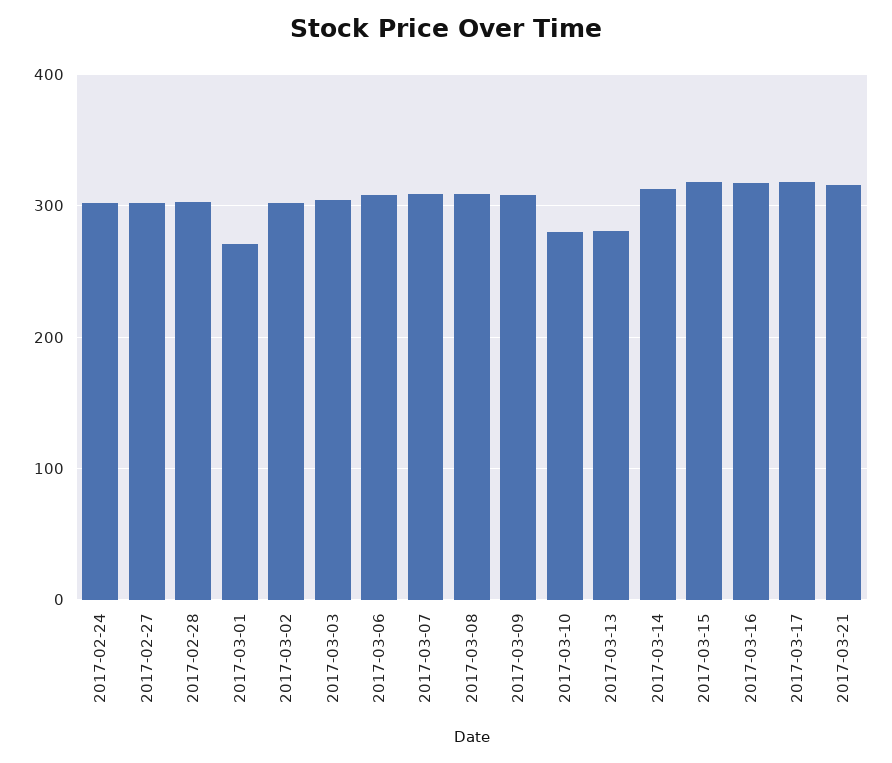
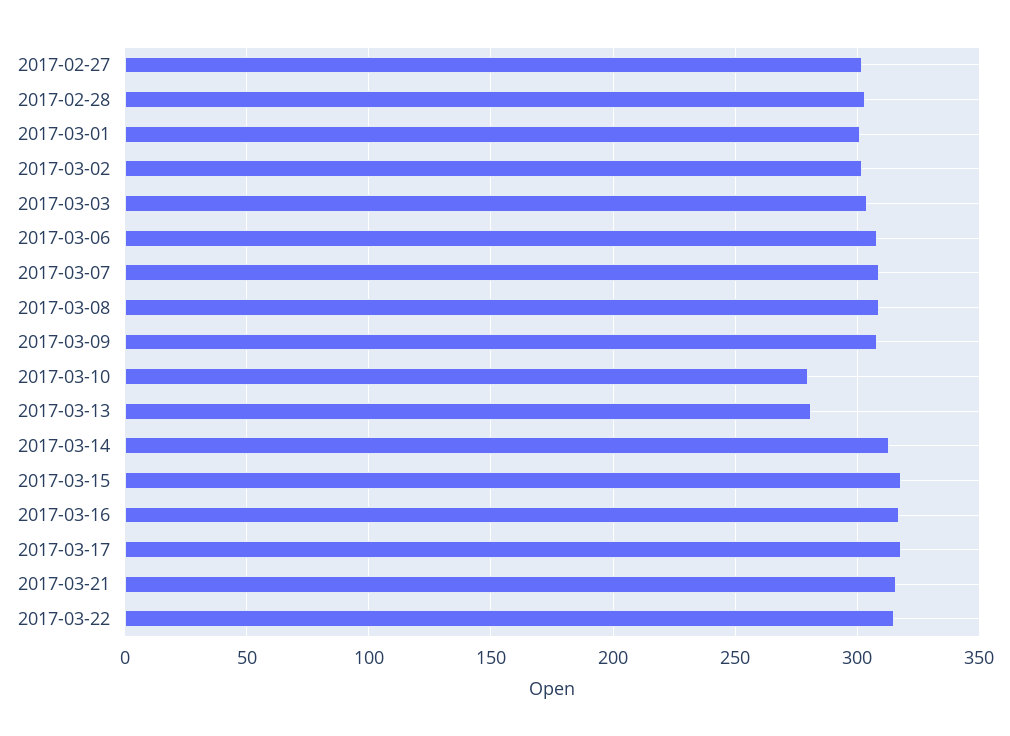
2017-02-24: 300 -> none
2017-03-01: 270 -> 300
2017-03-22: none -> 315

